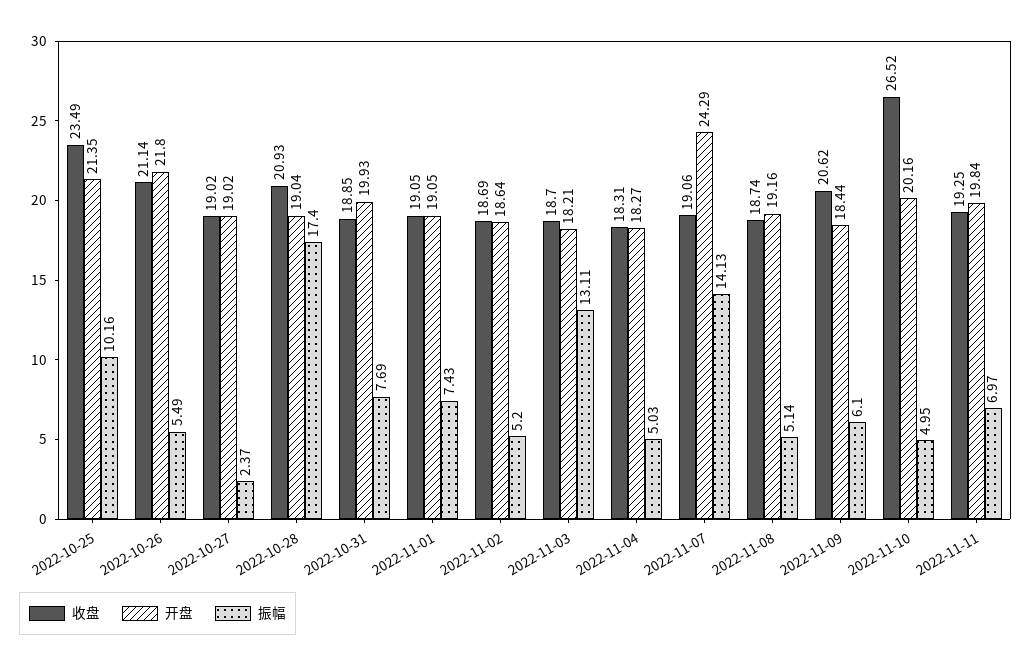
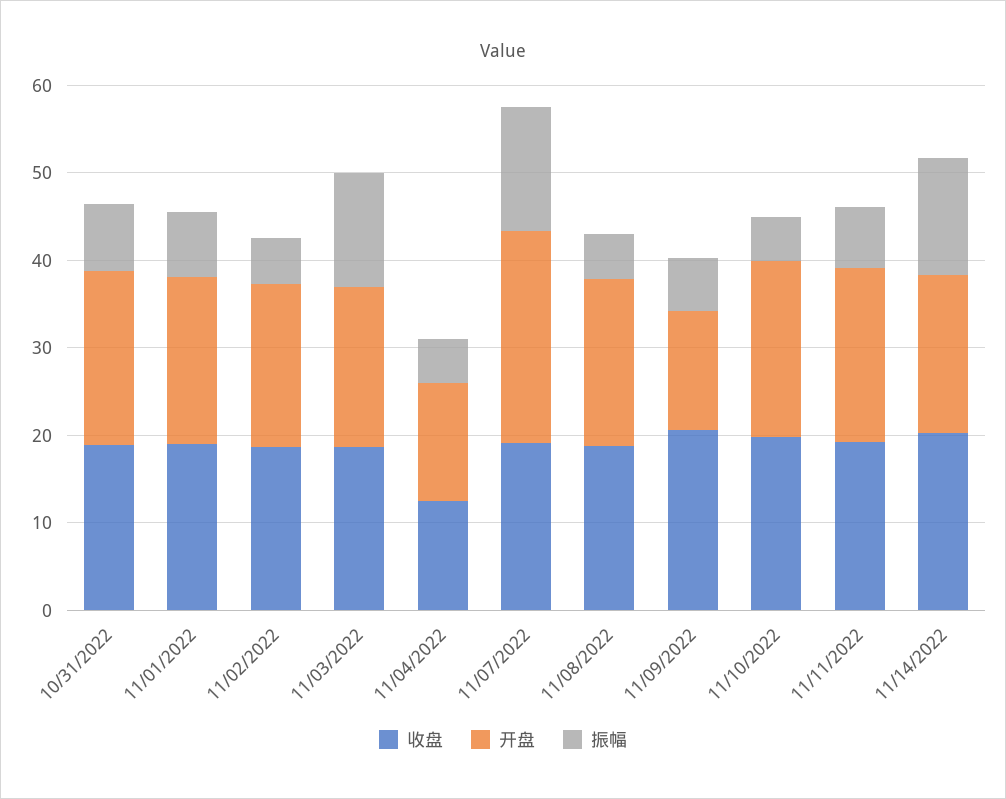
收盘, 2022-10-25: 23.49 -> none
开盘, 2022-10-25: 21.35 -> none
振幅, 2022-10-25: 10.16 -> none
收盘, 2022-10-26: 21.14 -> none
开盘, 2022-10-26: 21.8 -> none
振幅, 2022-10-26: 5.49 -> none
收盘, 2022-10-27: 19.02 -> none
开盘, 2022-10-27: 19.02 -> none
振幅, 2022-10-27: 2.37 -> none
收盘, 2022-10-28: 20.93 -> none
开盘, 2022-10-28: 19.04 -> none
振幅, 2022-10-28: 17.4 -> none
收盘, 2022-11-04: 18.31 -> 12
开盘, 2022-11-04: 18.27 -> 14
开盘, 2022-11-09: 18.44 -> 14
收盘, 2022-11-10: 26.52 -> 20
收盘, 11/14/2022: none -> 20
开盘, 11/14/2022: none -> 18
振幅, 11/14/2022: none -> 14

